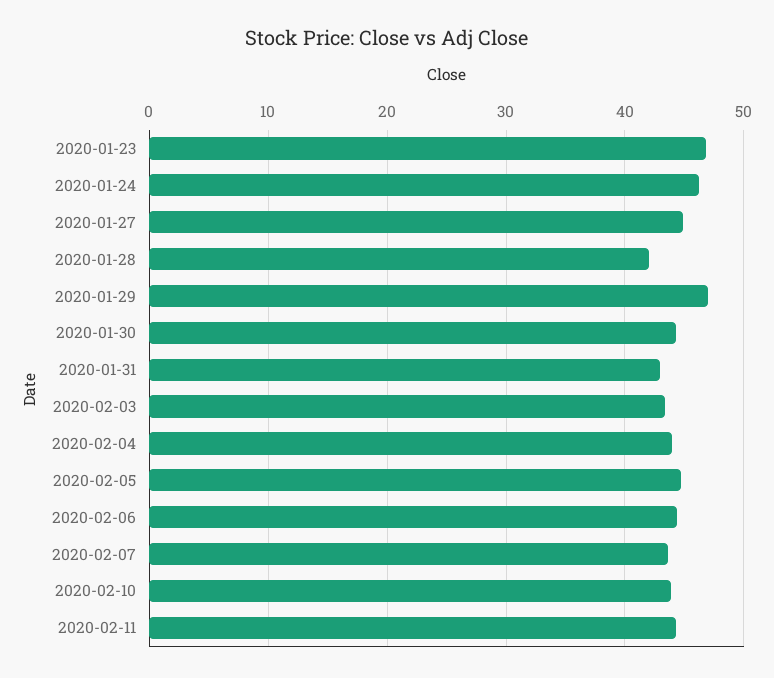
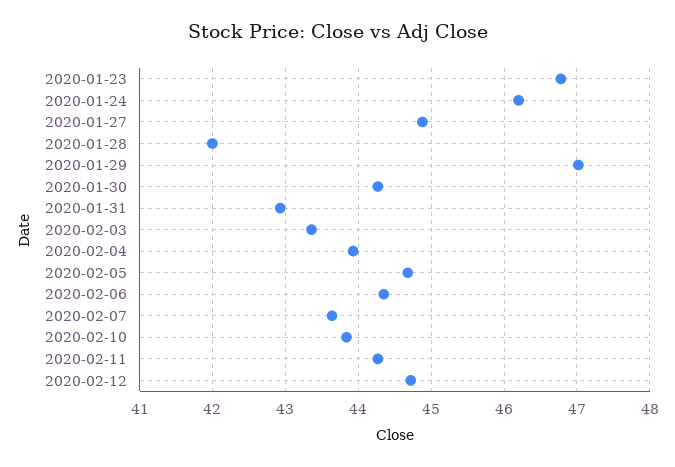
2020-02-12: none -> 44.7

